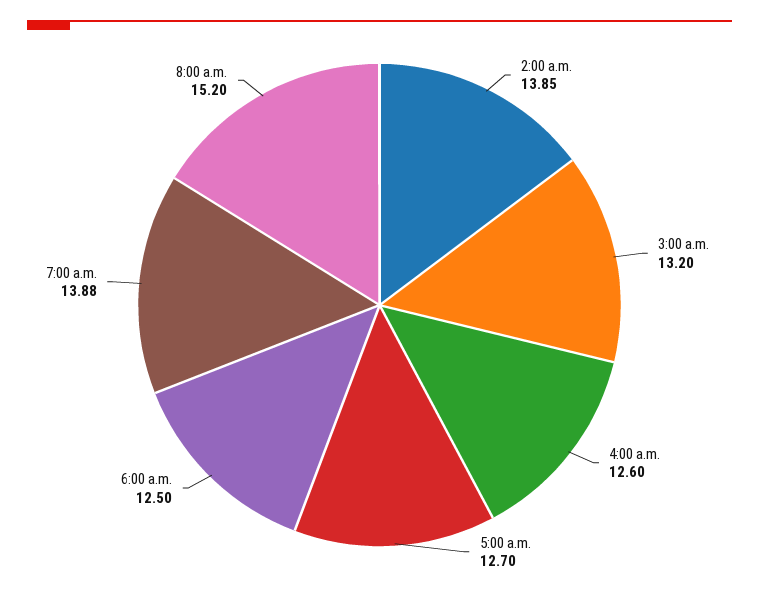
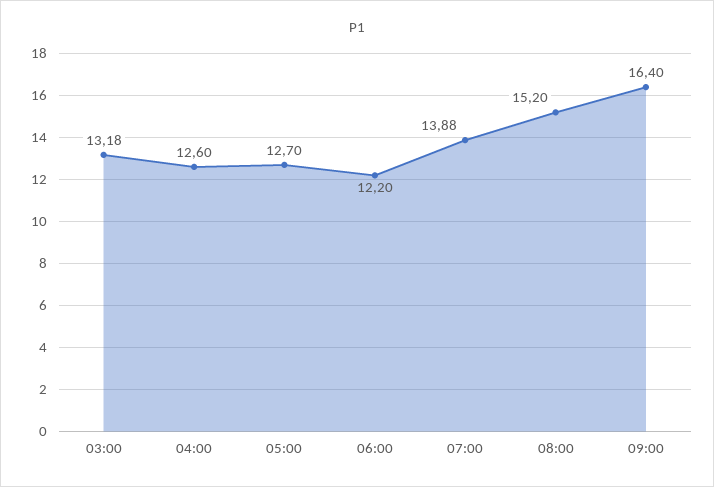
2:00 a.m.: 13.85 -> none
3:00 a.m.: 13.2 -> 13.18
6:00 a.m.: 12.5 -> 12.2
09:00: none -> 16.4

